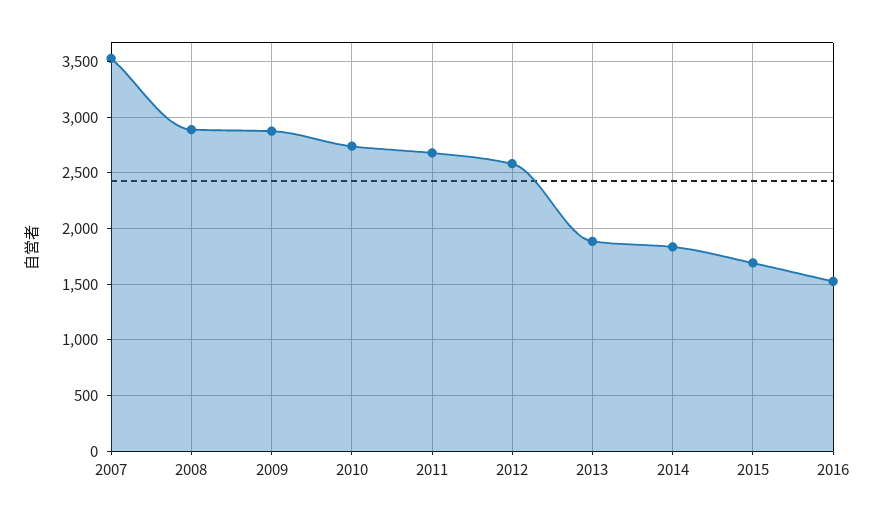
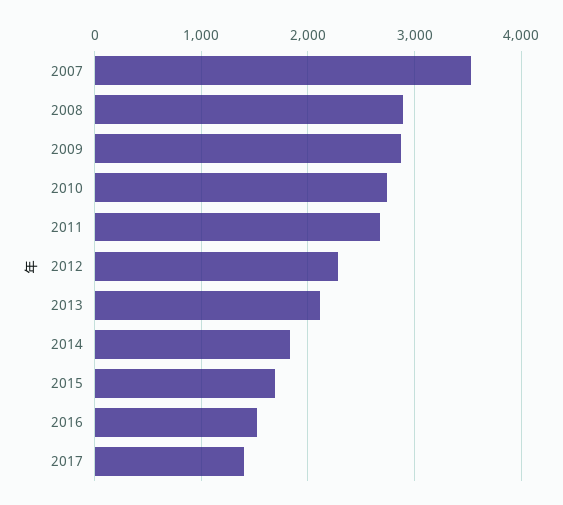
2012: 2600 -> 2300
2013: 1900 -> 2100
2017: none -> 1400

